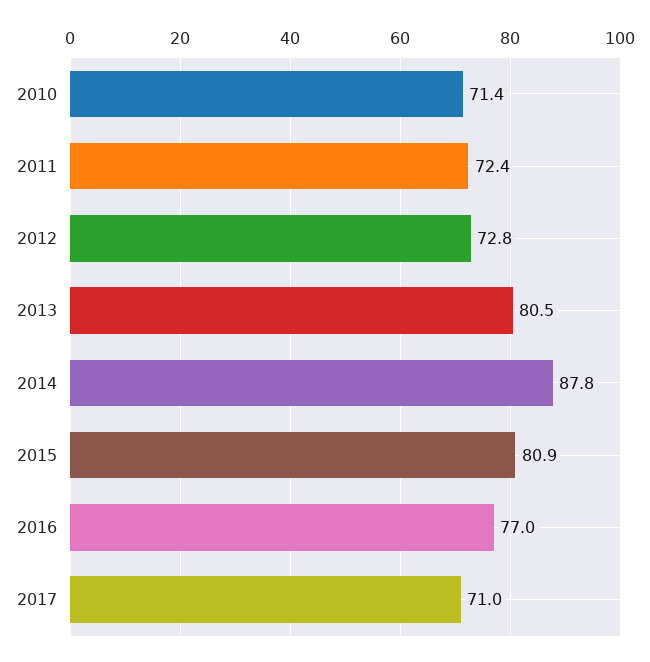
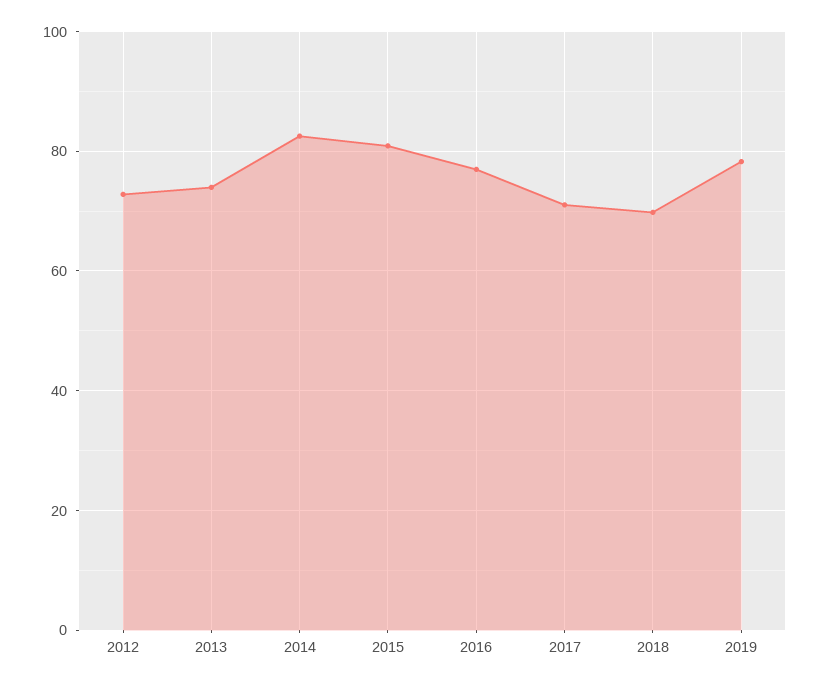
2010: 71.4 -> none
2011: 72.4 -> none
2013: 80.5 -> 74
2014: 87.8 -> 82
2018: none -> 70
2019: none -> 78

